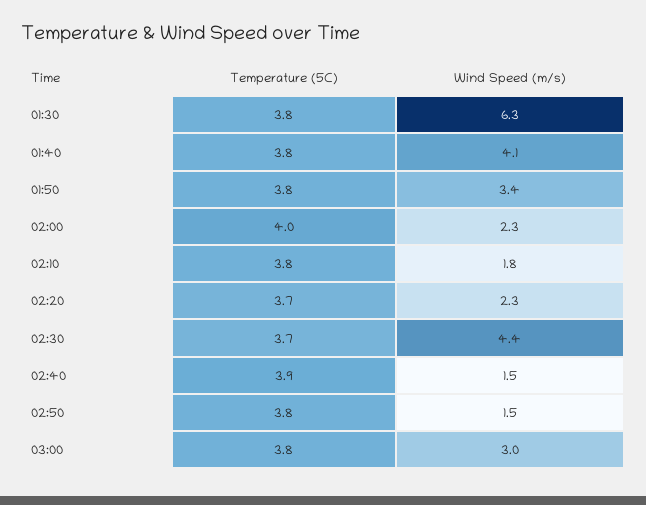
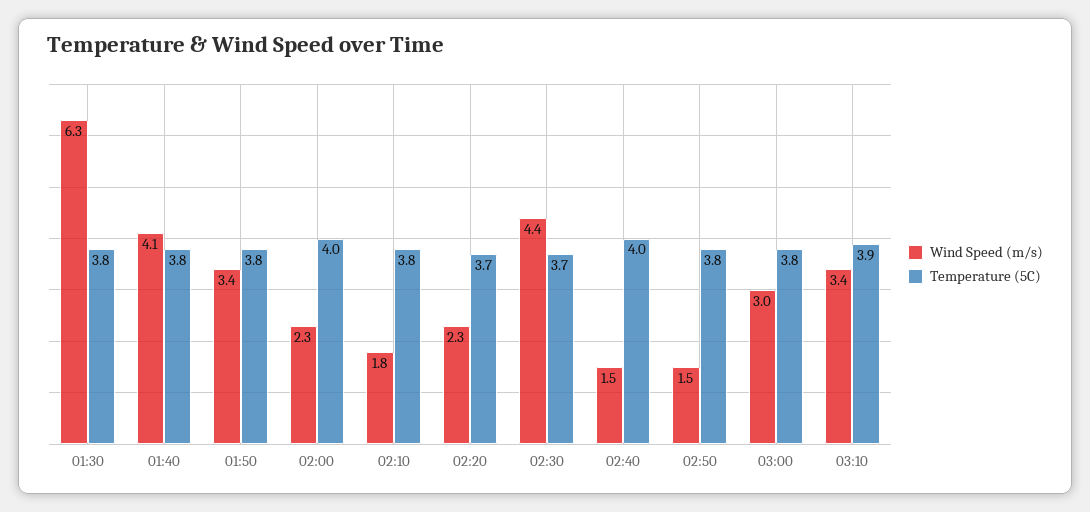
Temperature (5C), 02:40: 3.9 -> 4
Wind Speed (m/s), 03:10: none -> 3.4
Temperature (5C), 03:10: none -> 3.9

